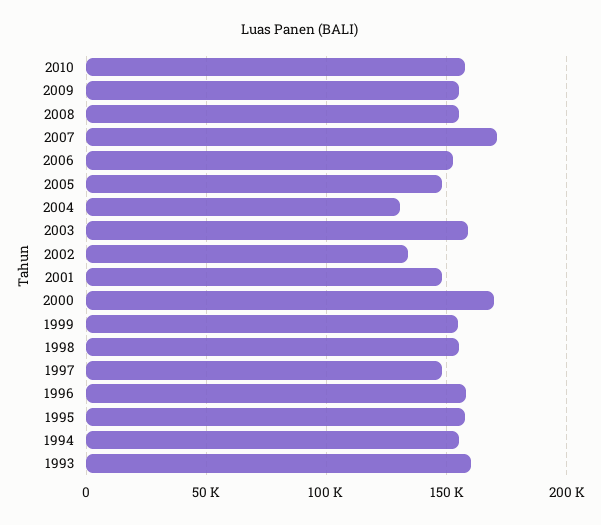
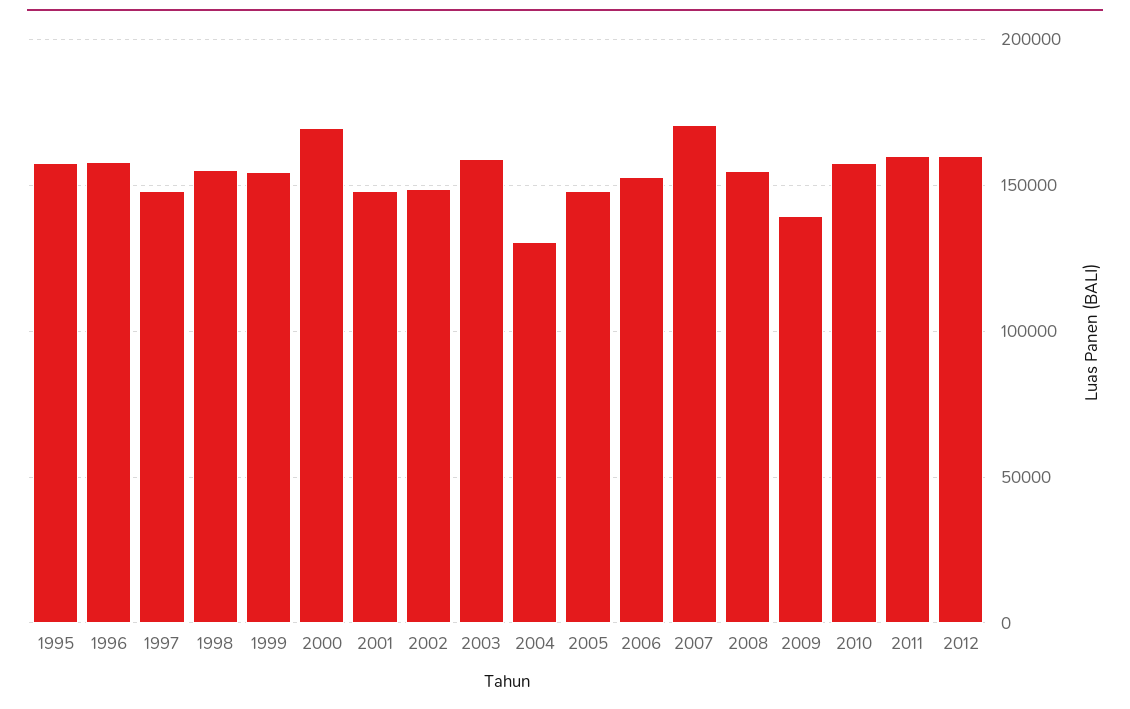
2009: 155000 -> 140000
2002: 135000 -> 150000
1994: 155000 -> none
1993: 160000 -> none
2011: none -> 160000
2012: none -> 160000

